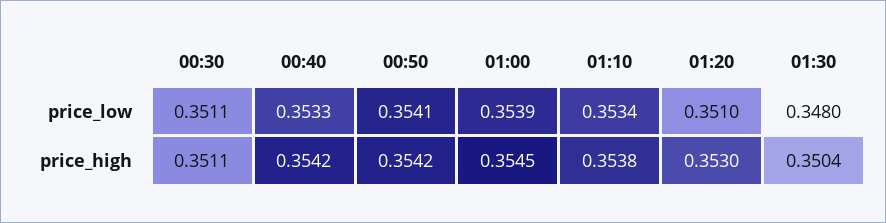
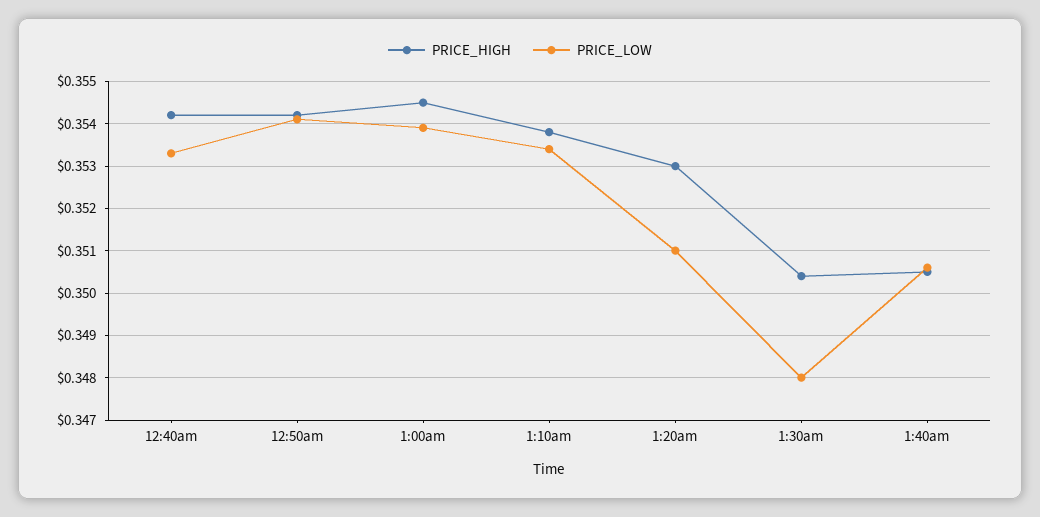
price_low, 00:30: 0.3511 -> none
price_high, 00:30: 0.3511 -> none
price_high, 1:40am: none -> 0.3505
price_low, 1:40am: none -> 0.3505

